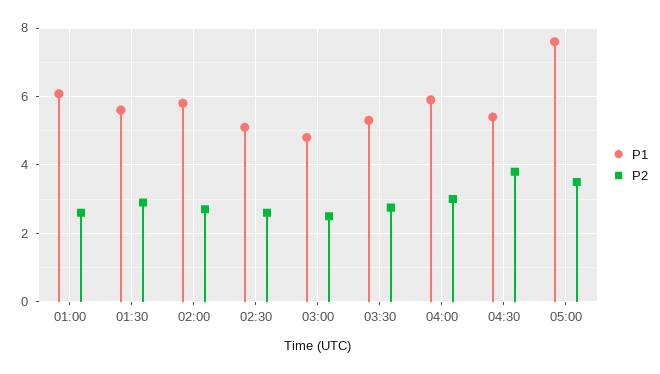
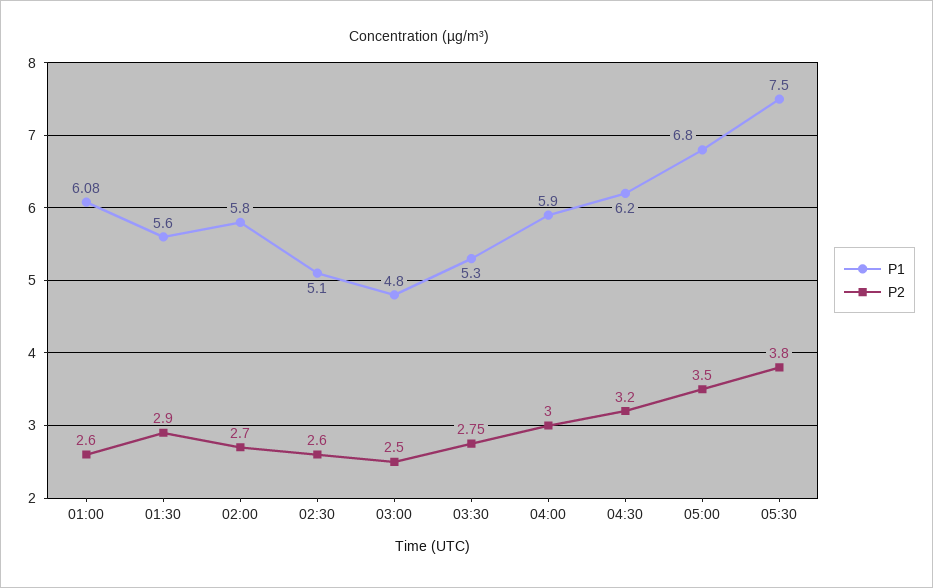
P1, 04:30: 5.4 -> 6.2
P2, 04:30: 3.8 -> 3.2
P1, 05:00: 7.6 -> 6.8
P1, 05:30: none -> 7.5
P2, 05:30: none -> 3.8

